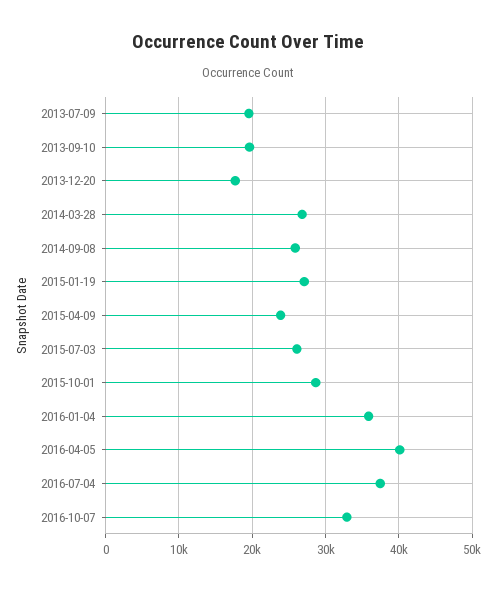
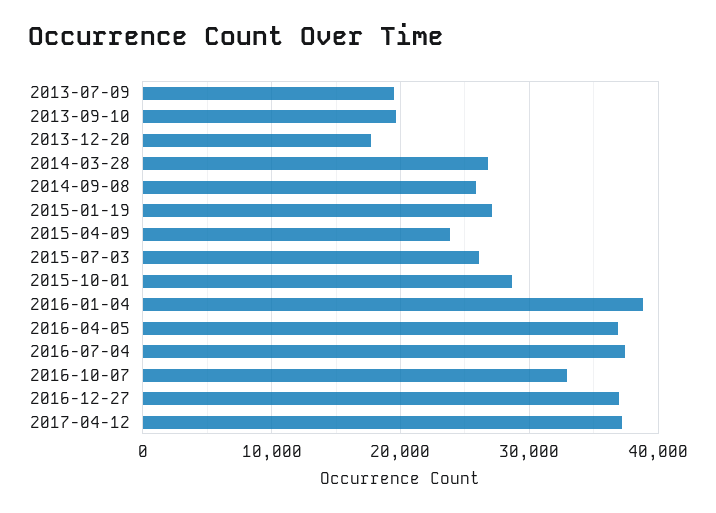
2016-01-04: 36000 -> 39000
2016-04-05: 40000 -> 37000
2016-12-27: none -> 37000
2017-04-12: none -> 37000

